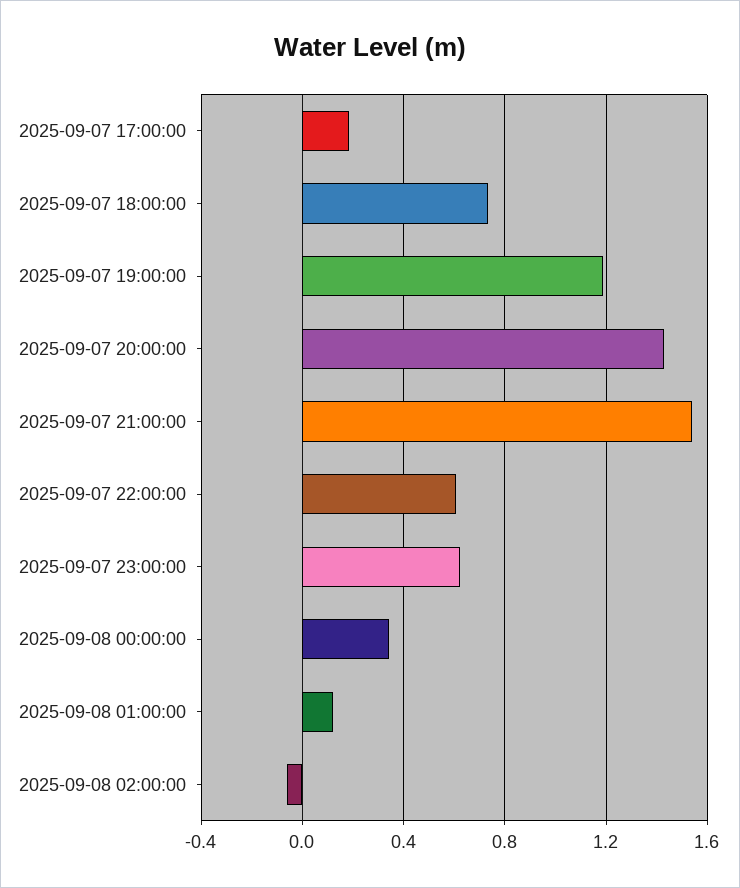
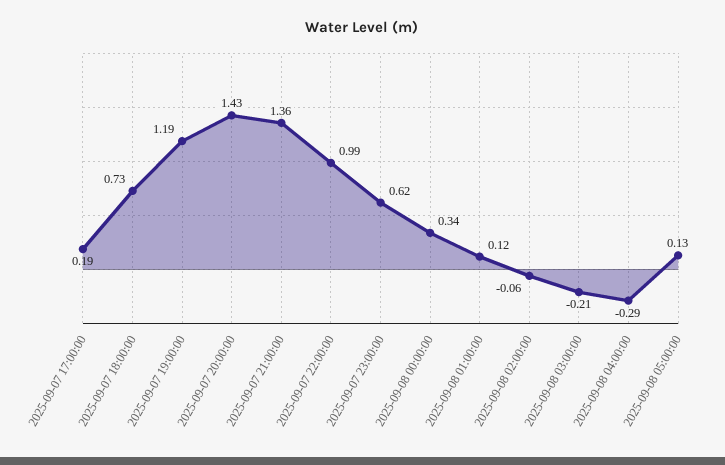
2025-09-07 21:00:00: 1.55 -> 1.36
2025-09-07 22:00:00: 0.6 -> 0.99
2025-09-08 03:00:00: none -> -0.21
2025-09-08 04:00:00: none -> -0.29
2025-09-08 05:00:00: none -> 0.13

